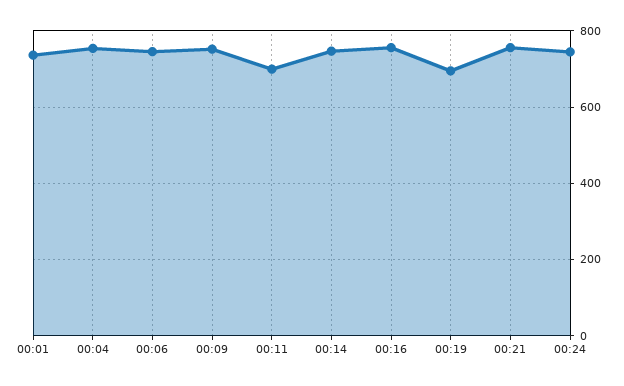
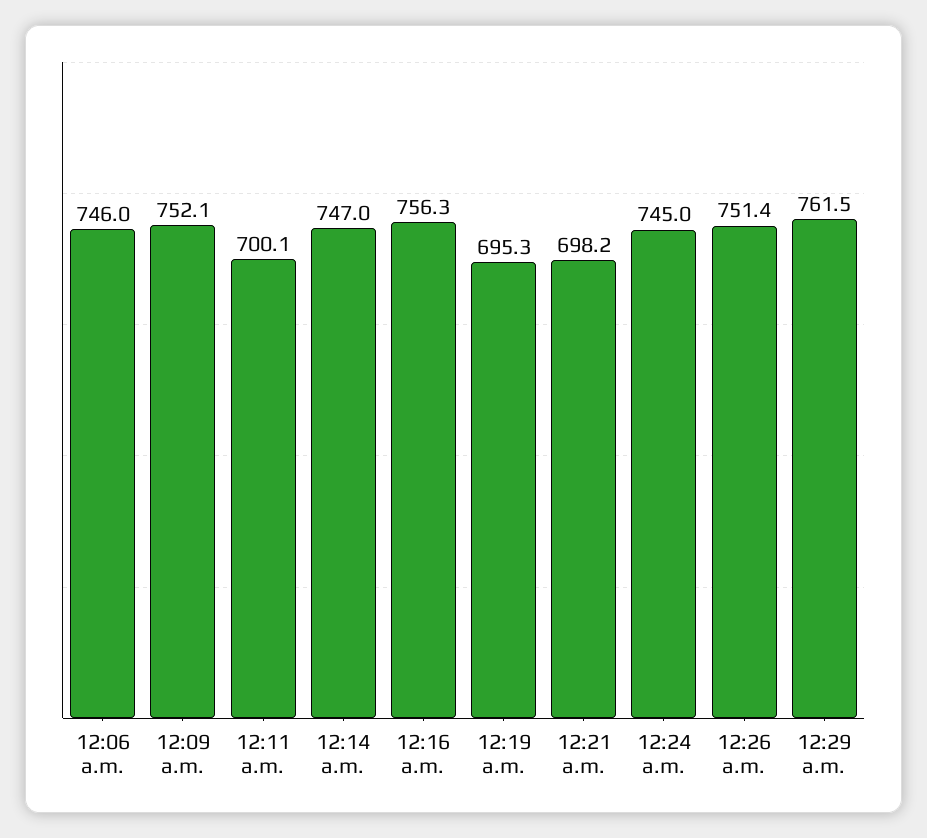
00:01: 740 -> none
00:04: 760 -> none
00:21: 760 -> 698.2
12:26 a.m.: none -> 751.4
12:29 a.m.: none -> 761.5

